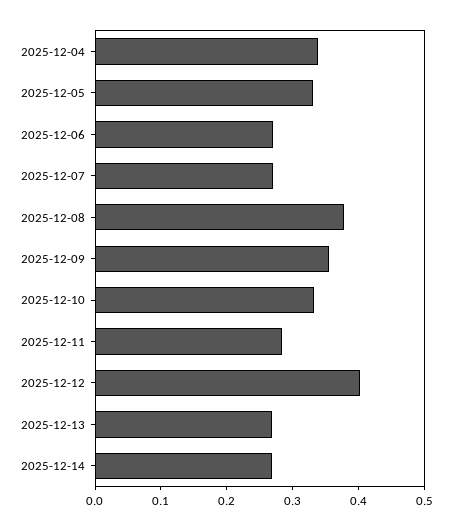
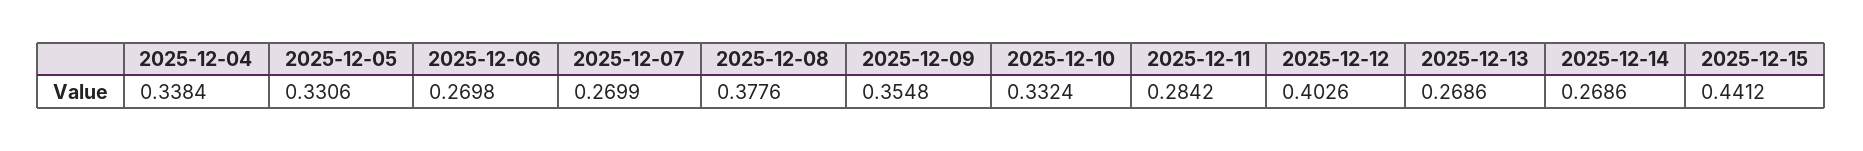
2025-12-15: none -> 0.4412

